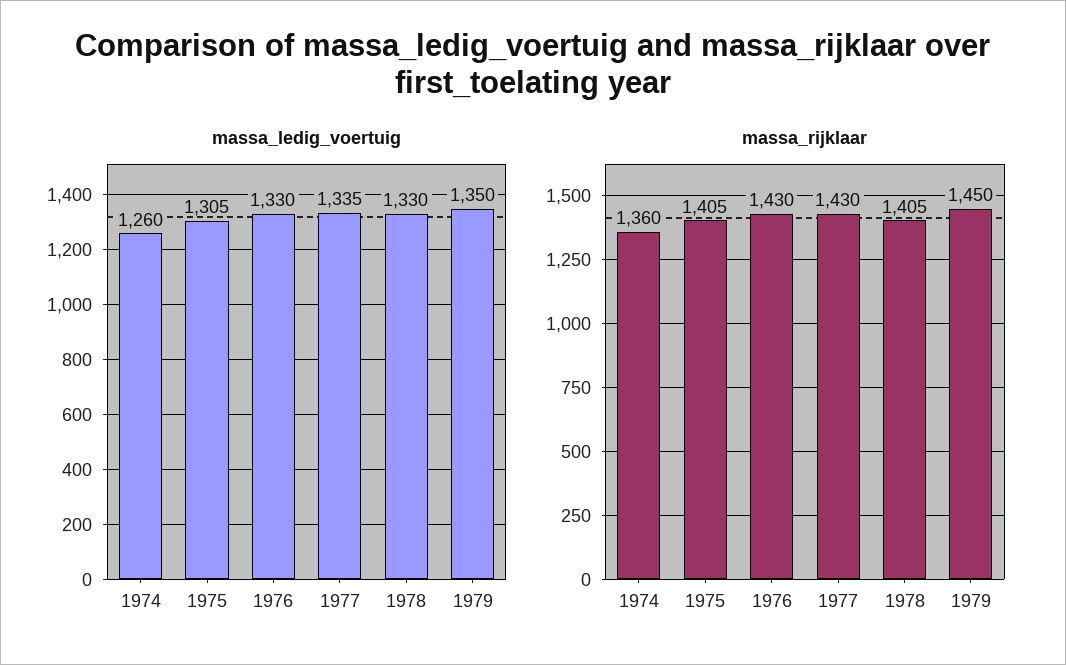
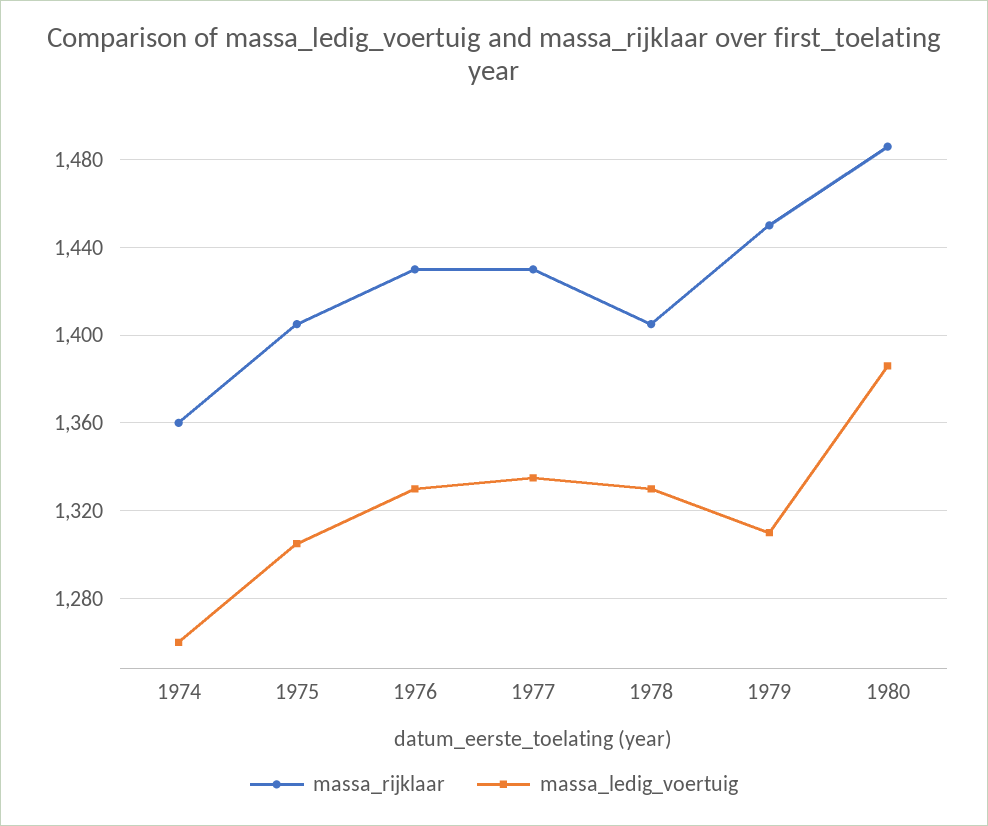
massa_ledig_voertuig, 1979: 1350 -> 1310
massa_rijklaar, 1980: none -> 1485
massa_ledig_voertuig, 1980: none -> 1385

